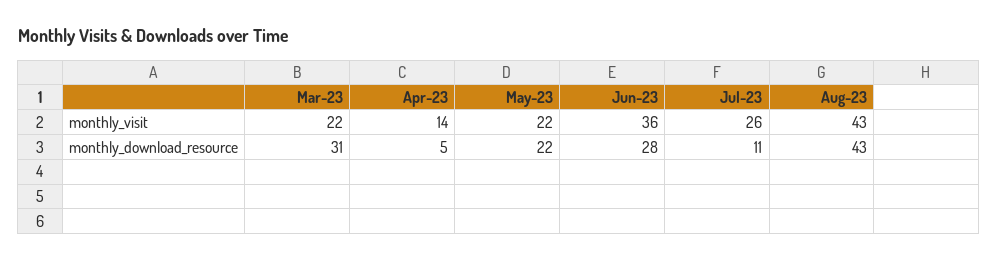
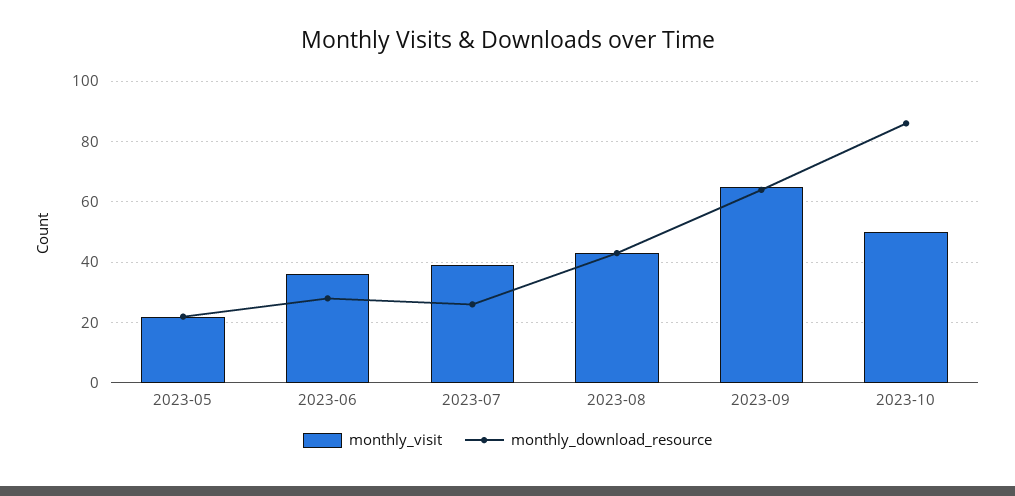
monthly_visit, Mar-23: 22 -> none
monthly_visit, Apr-23: 14 -> none
monthly_visit, Jul-23: 26 -> 40
monthly_download_resource, Mar-23: 31 -> none
monthly_download_resource, Apr-23: 5 -> none
monthly_download_resource, Jul-23: 11 -> 25
monthly_visit, 2023-09: none -> 65
monthly_download_resource, 2023-09: none -> 65
monthly_visit, 2023-10: none -> 50
monthly_download_resource, 2023-10: none -> 85

